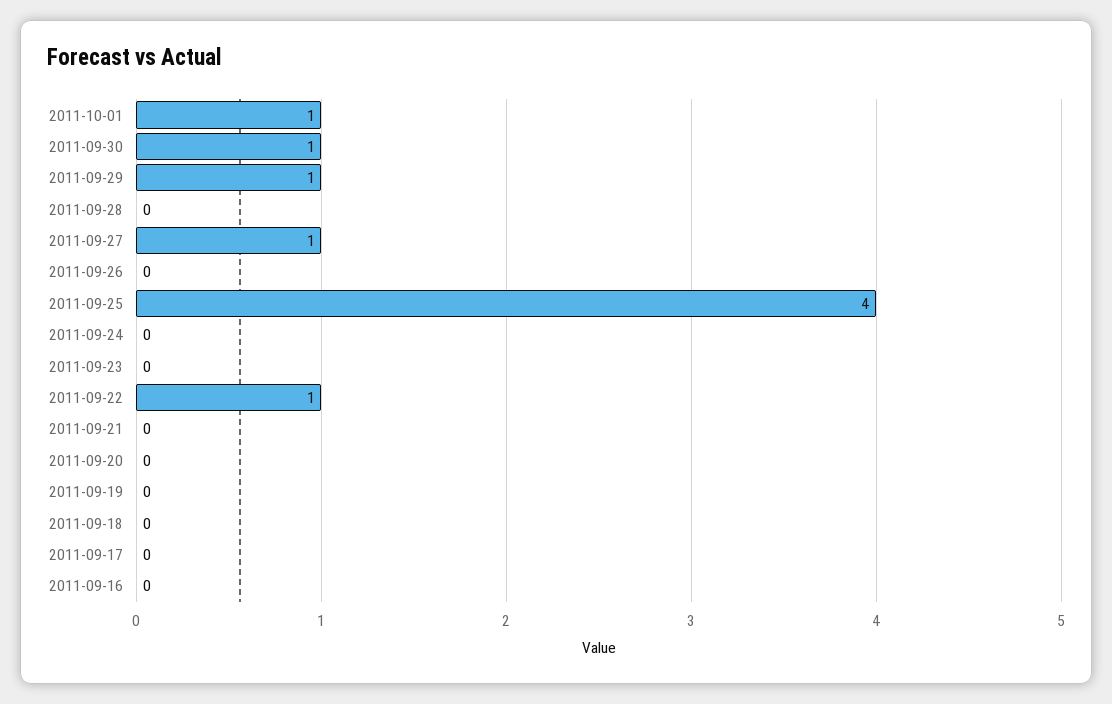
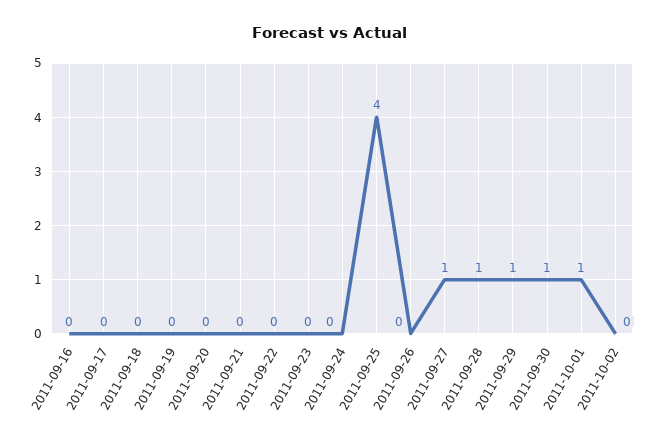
2011-09-28: 0 -> 1
2011-09-22: 1 -> 0
2011-10-02: none -> 0

